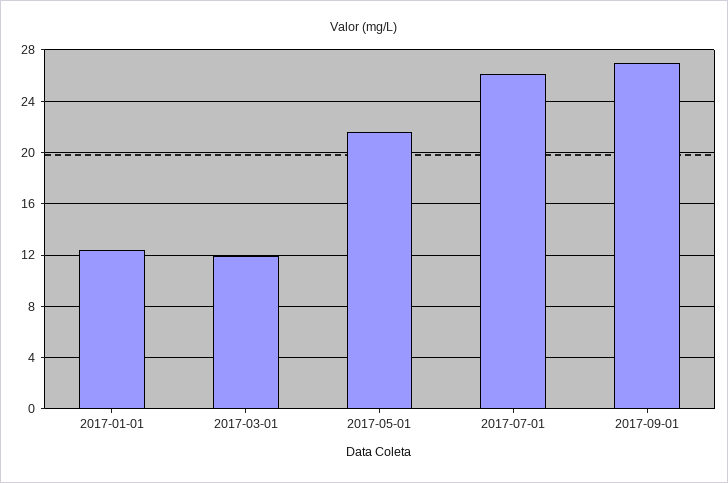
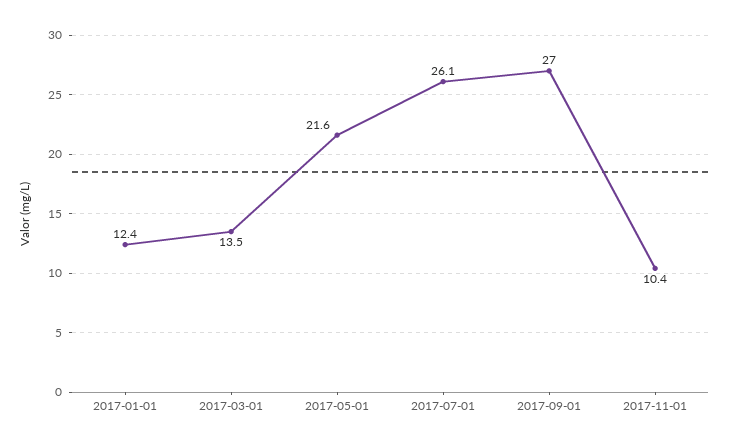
2017-03-01: 12 -> 13.5
2017-11-01: none -> 10.4

